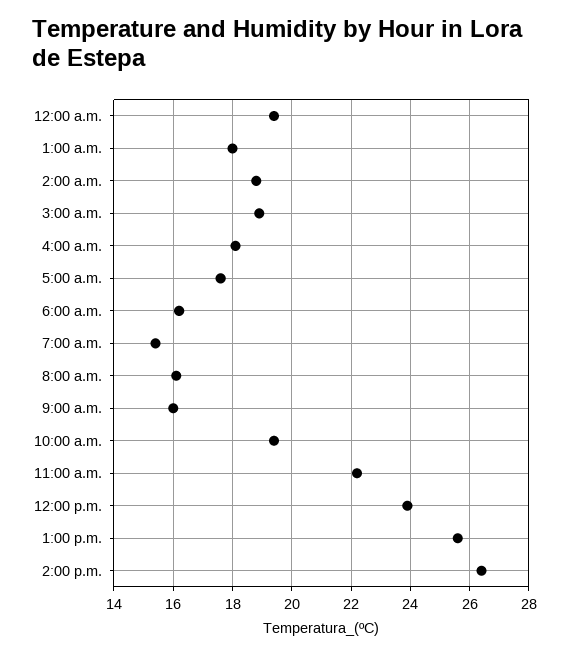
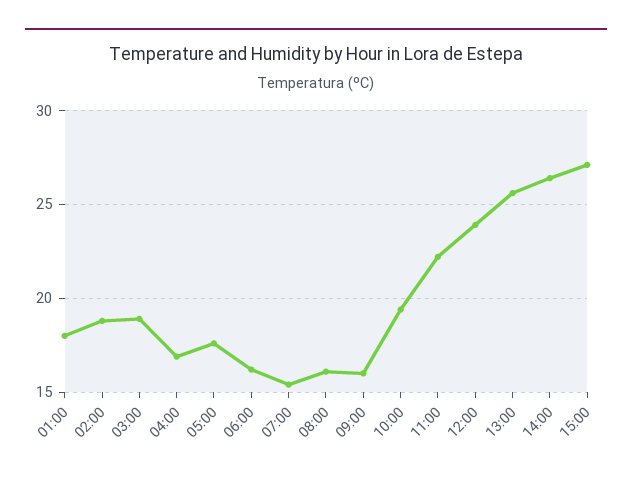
12:00 a.m.: 19.5 -> none
4:00 a.m.: 18 -> 17
15:00: none -> 27

